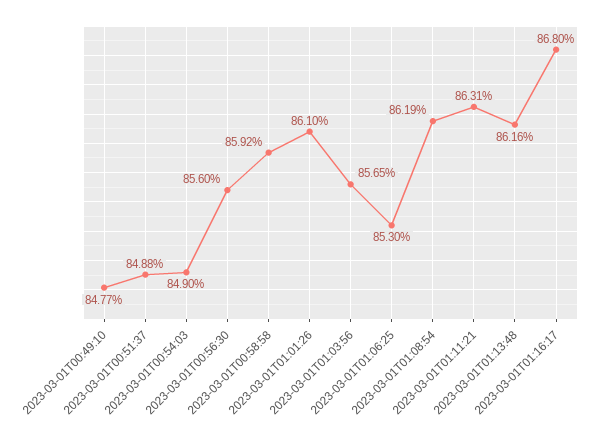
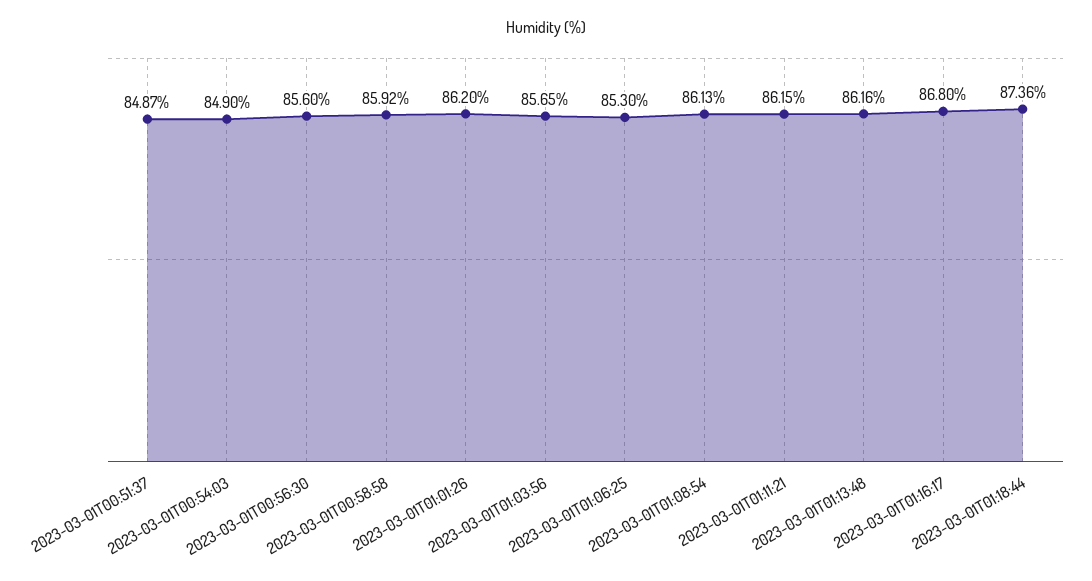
2023-03-01T00:49:10: 84.77 -> none
2023-03-01T00:51:37: 84.88 -> 84.87
2023-03-01T01:01:26: 86.1 -> 86.2
2023-03-01T01:08:54: 86.19 -> 86.13
2023-03-01T01:11:21: 86.31 -> 86.15
2023-03-01T01:18:44: none -> 87.36

